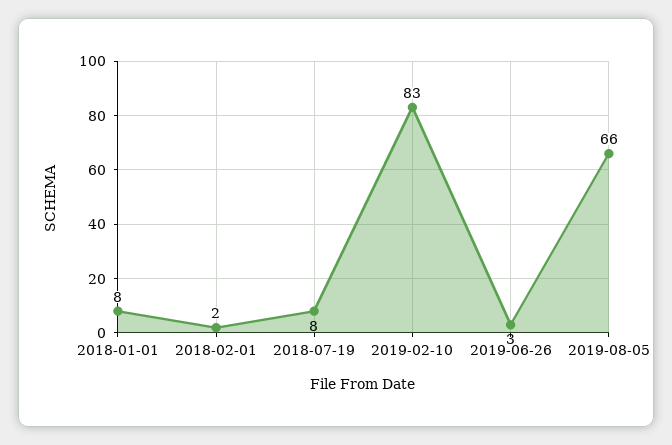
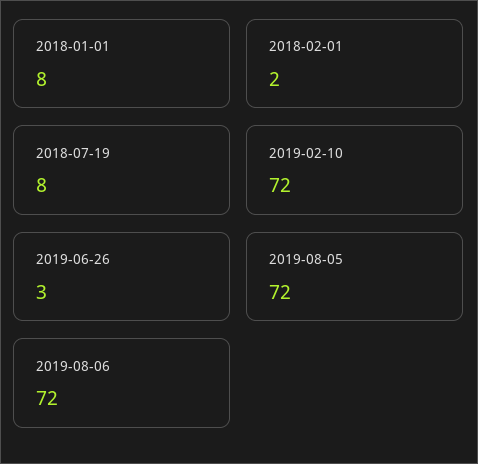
2019-02-10: 83 -> 72
2019-08-05: 66 -> 72
2019-08-06: none -> 72

